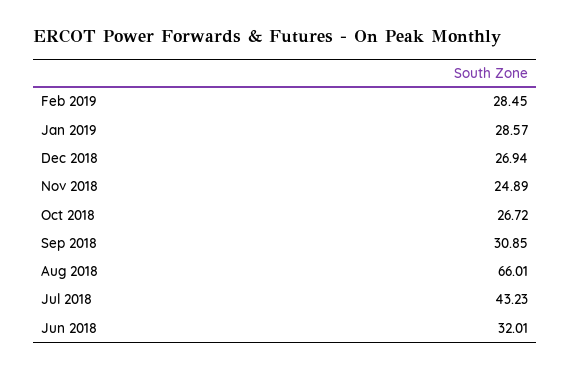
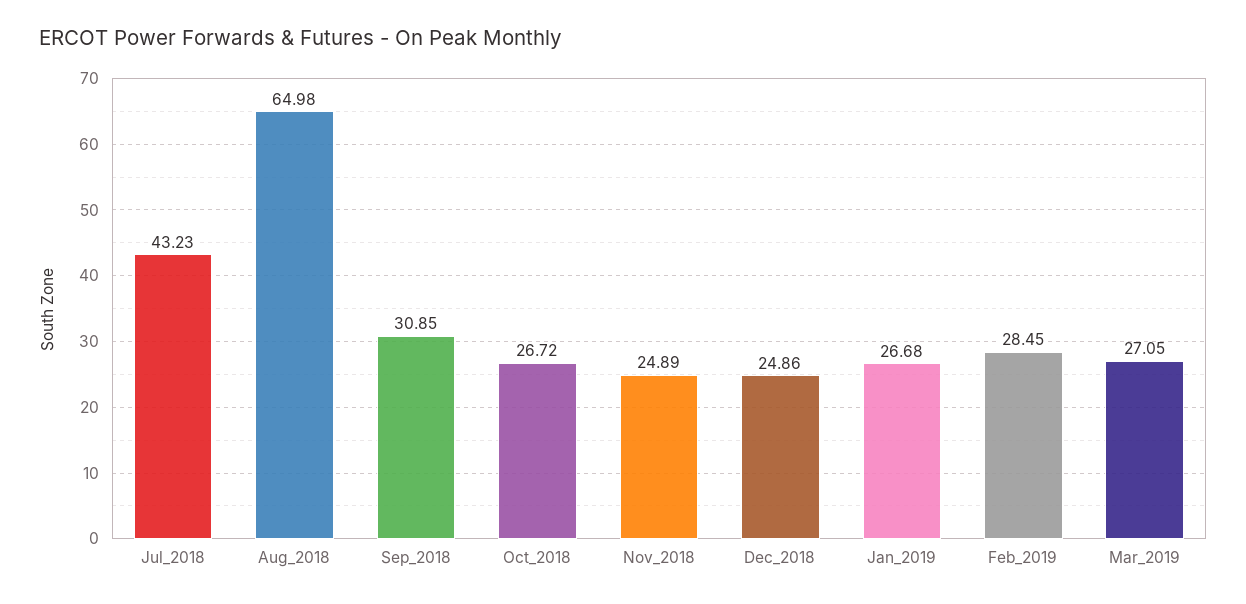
Jan 2019: 28.57 -> 26.68
Dec 2018: 26.94 -> 24.86
Aug 2018: 66.01 -> 64.98
Jun 2018: 32.01 -> none
Mar_2019: none -> 27.05

